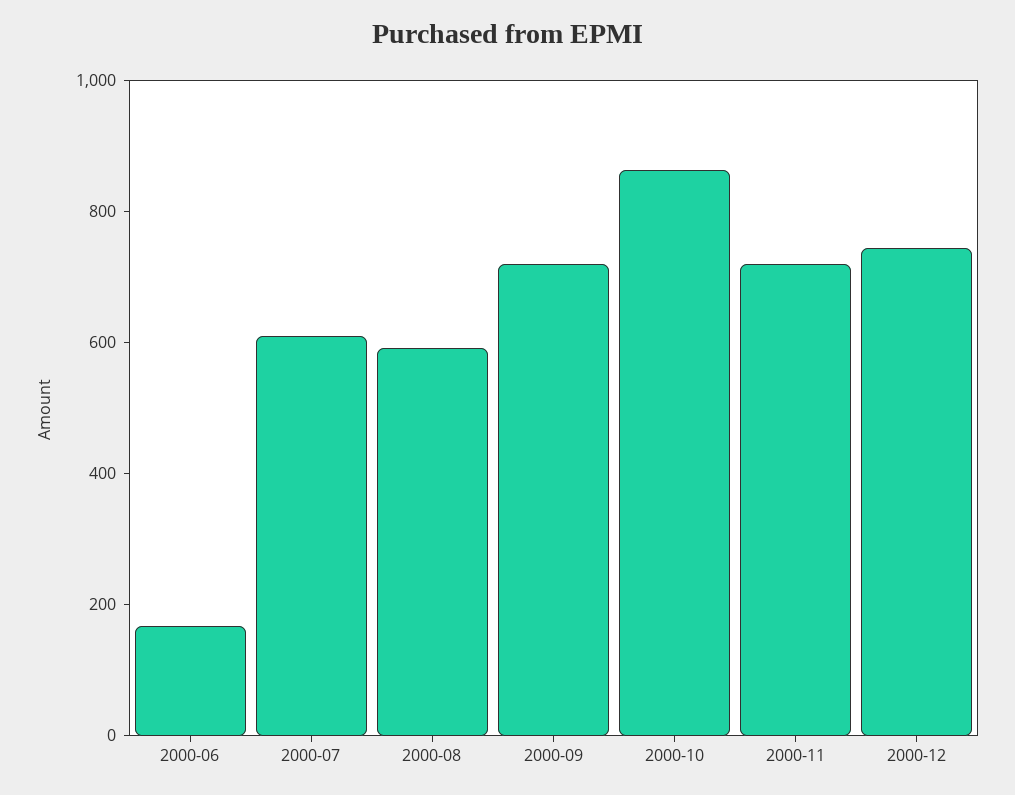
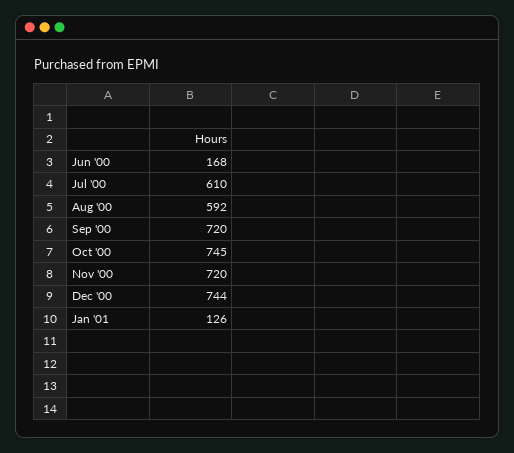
2000-10: 850 -> 745
Jan '01: none -> 126

